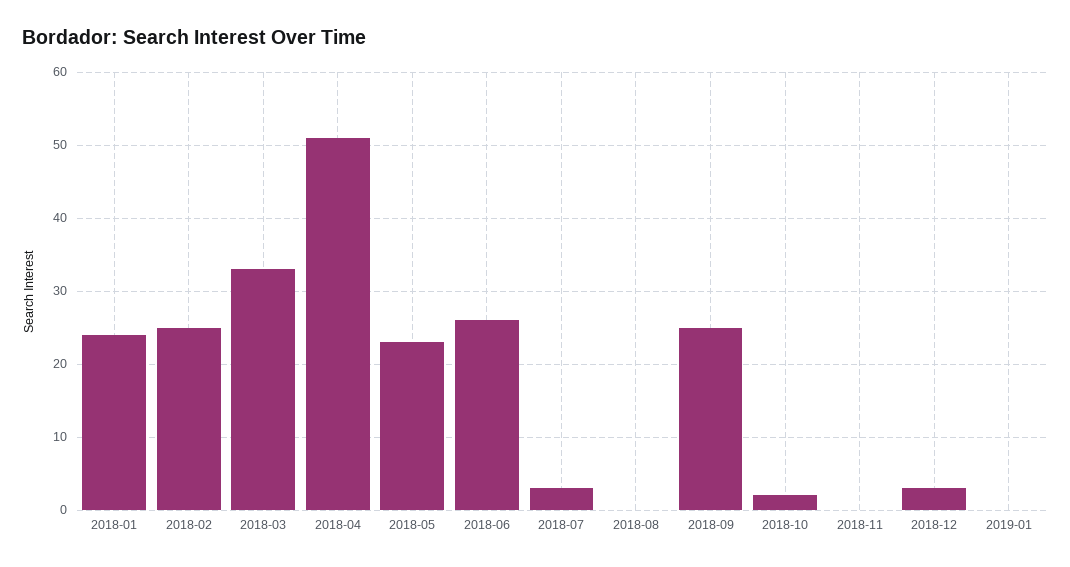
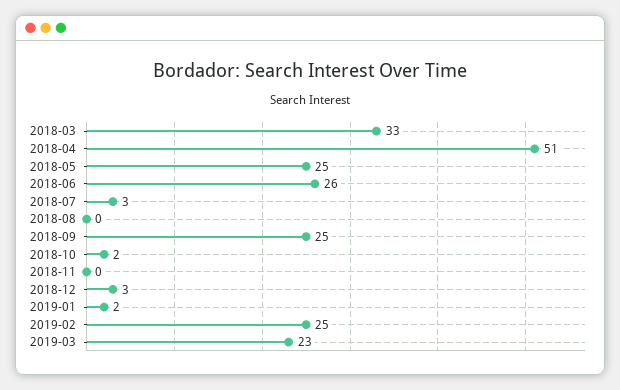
2018-01: 24 -> none
2018-02: 25 -> none
2018-05: 23 -> 25
2019-01: 0 -> 2
2019-02: none -> 25
2019-03: none -> 23

